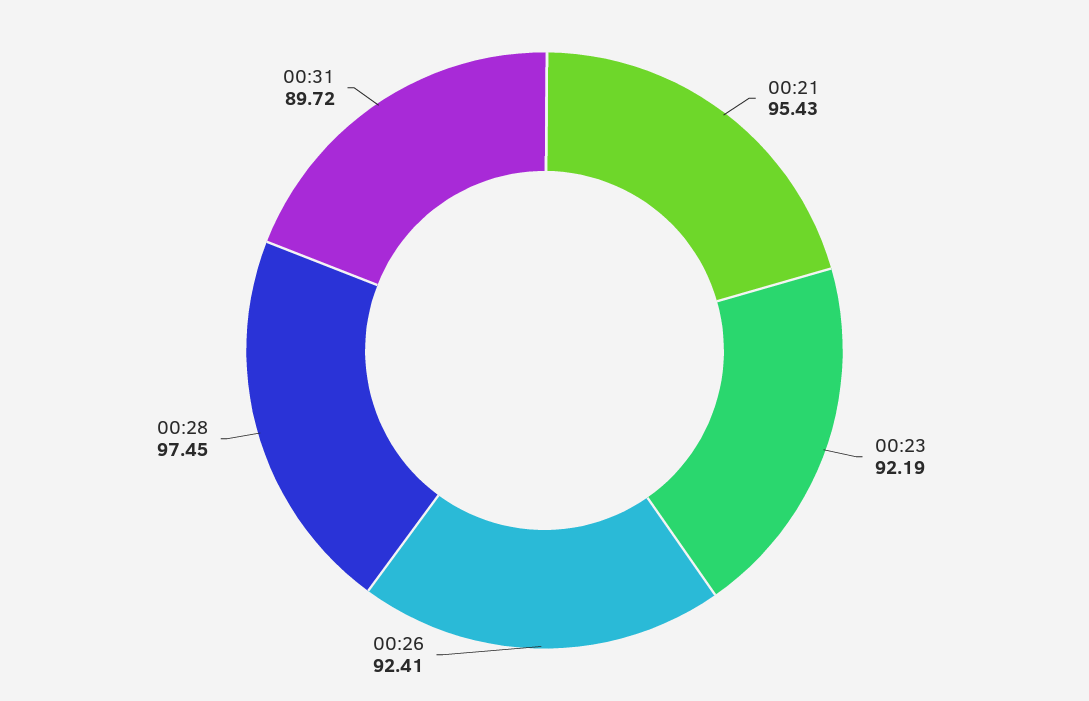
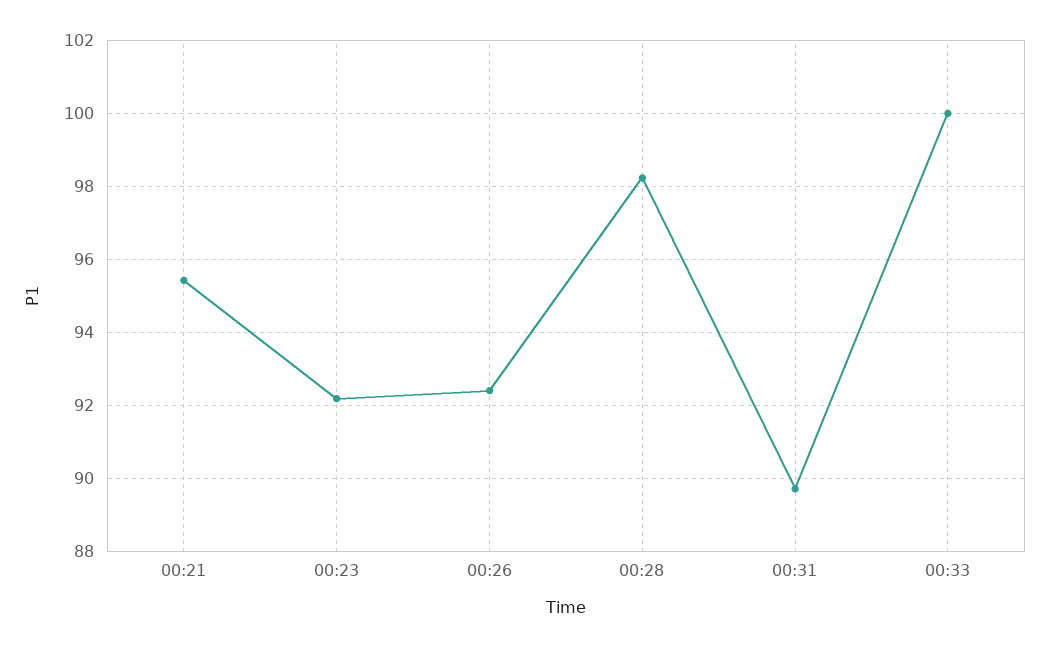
00:28: 97.45 -> 98.2
00:33: none -> 100

